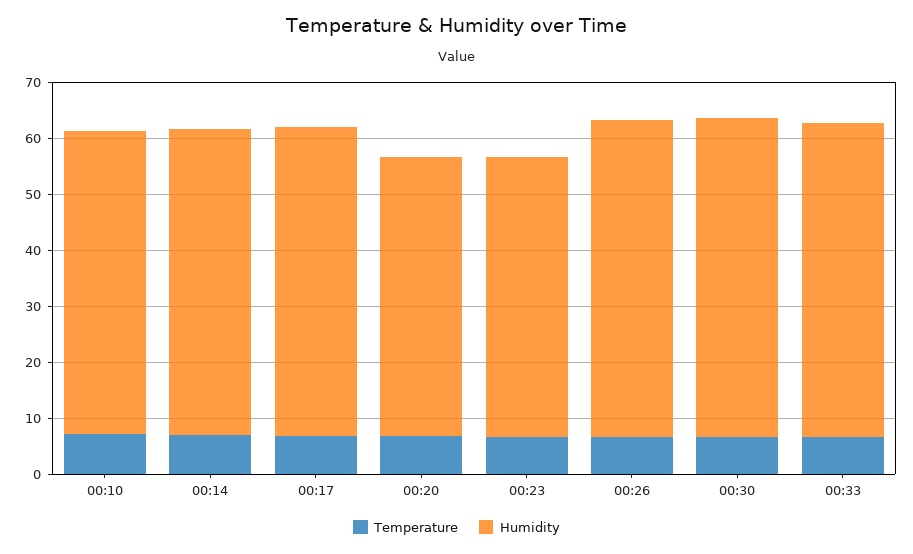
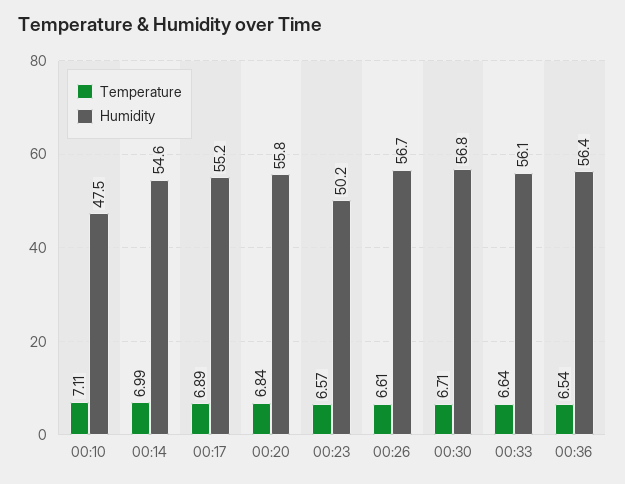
Humidity, 00:10: 54 -> 47.5
Humidity, 00:20: 50 -> 55.8
Temperature, 00:36: none -> 6.54
Humidity, 00:36: none -> 56.4

